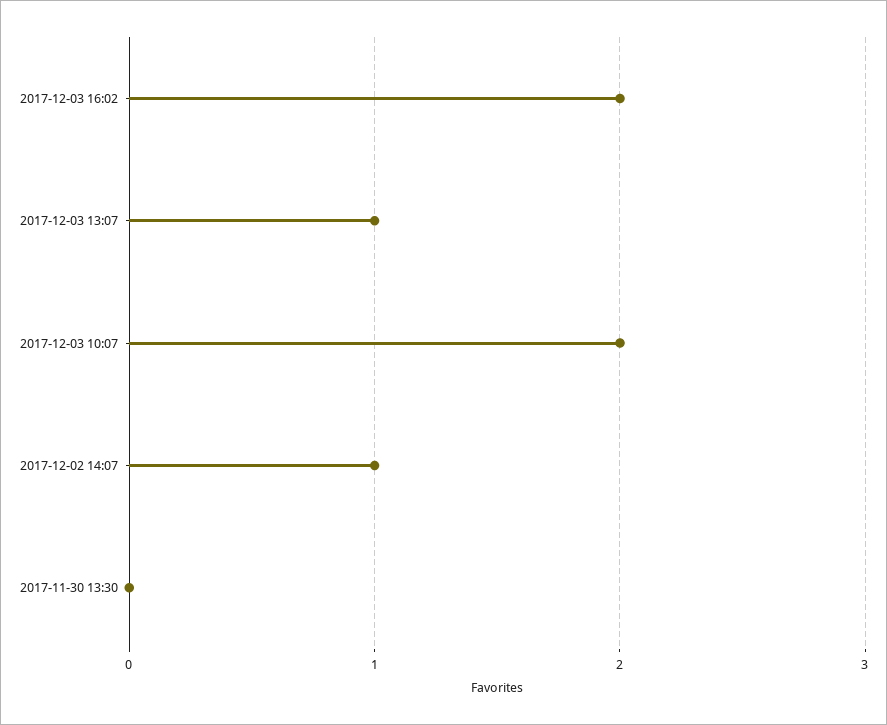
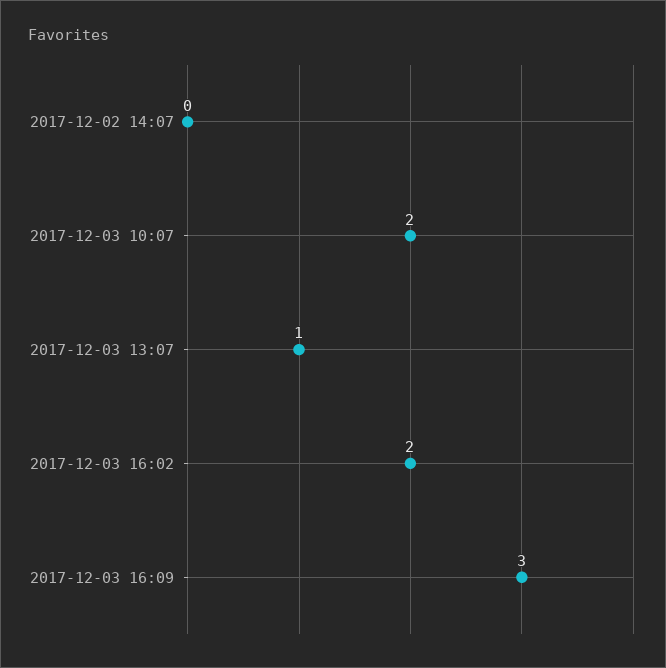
2017-12-02 14:07: 1 -> 0
2017-11-30 13:30: 0 -> none
2017-12-03 16:09: none -> 3

